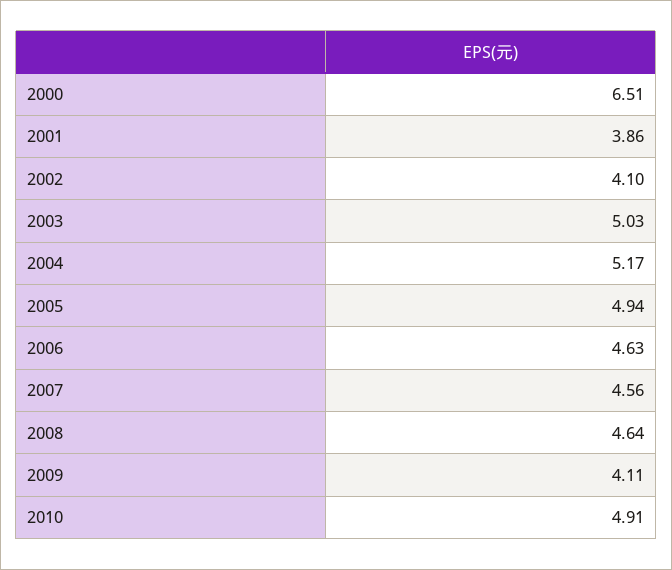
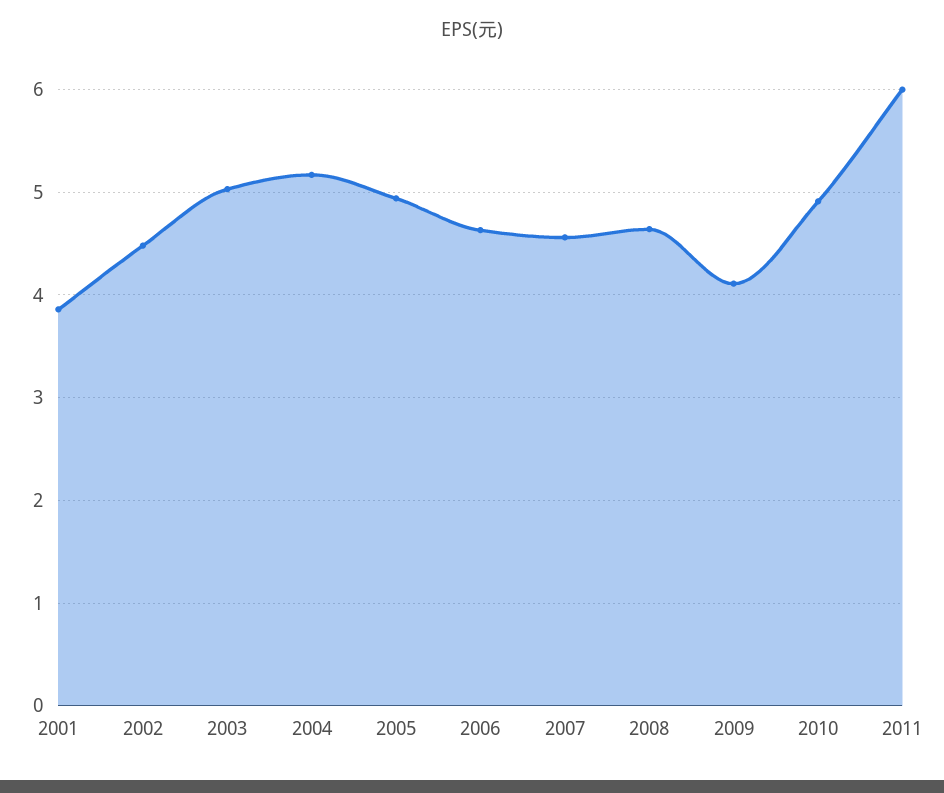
2000: 6.51 -> none
2002: 4.1 -> 4.5
2011: none -> 6

